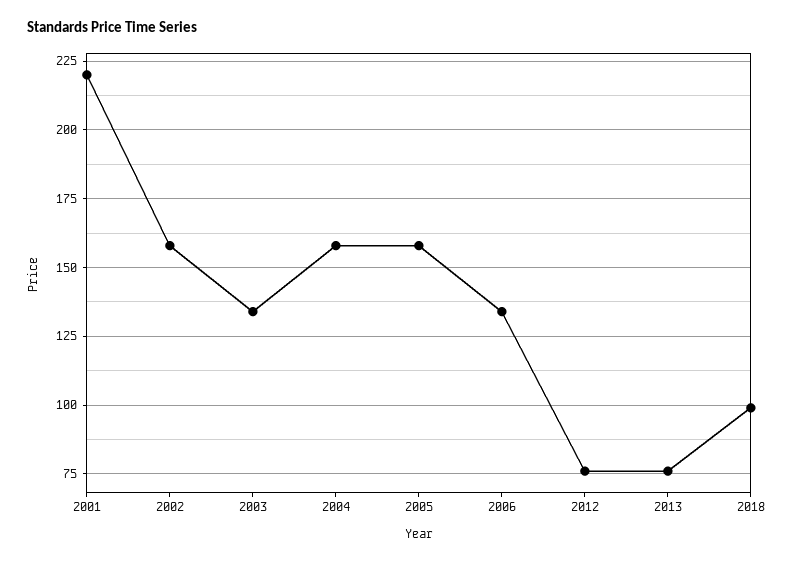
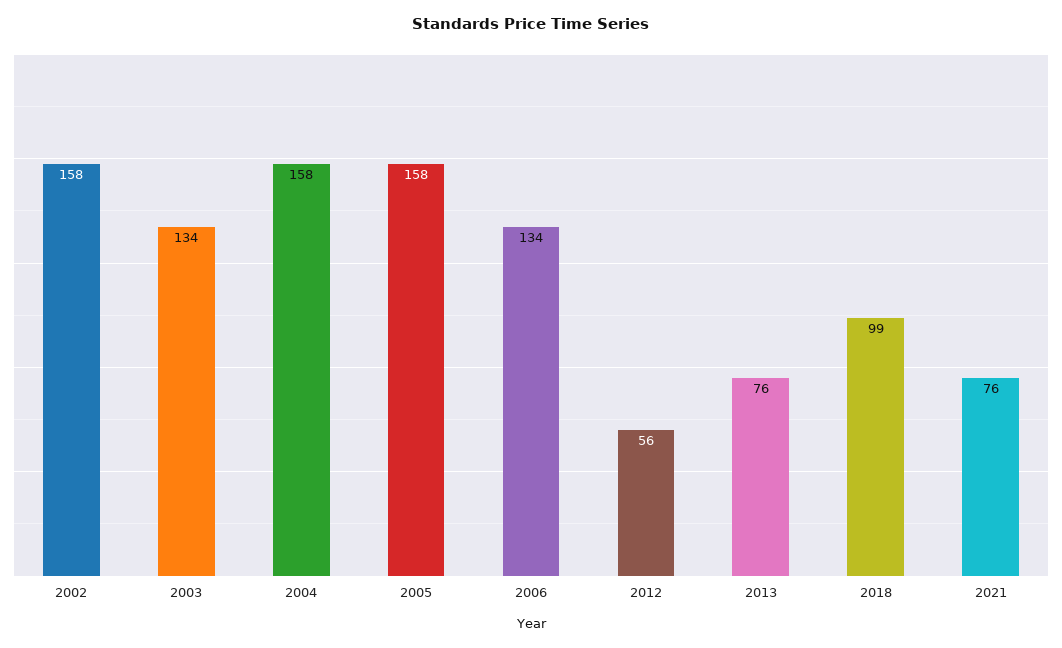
2001: 220 -> none
2012: 75 -> 56
2021: none -> 76

